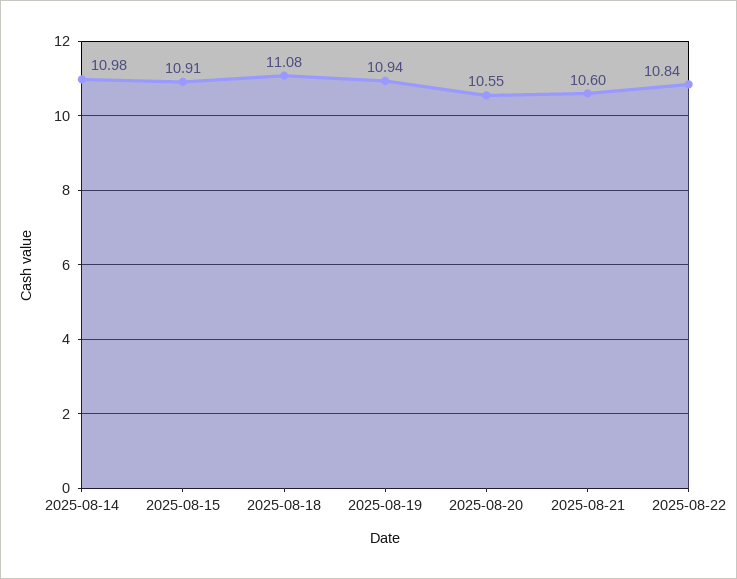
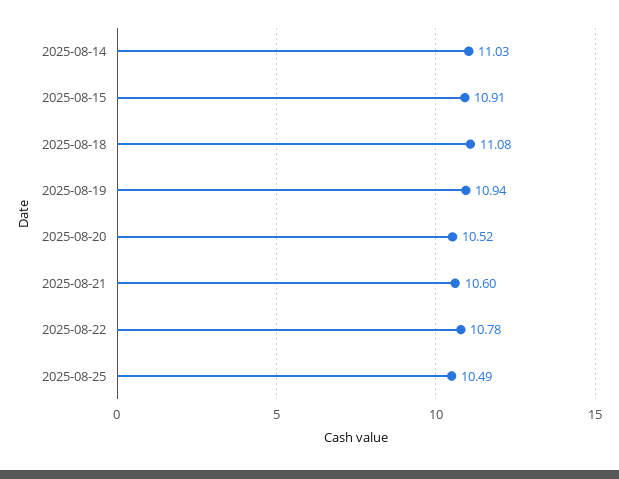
2025-08-14: 10.98 -> 11.03
2025-08-20: 10.55 -> 10.52
2025-08-22: 10.84 -> 10.78
2025-08-25: none -> 10.49

